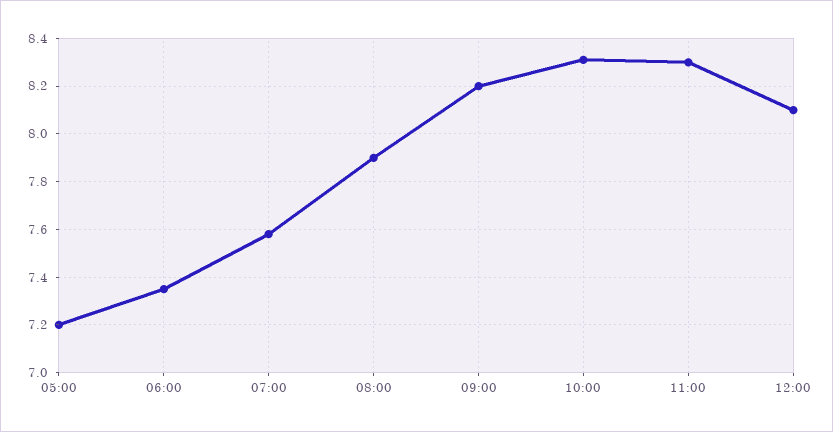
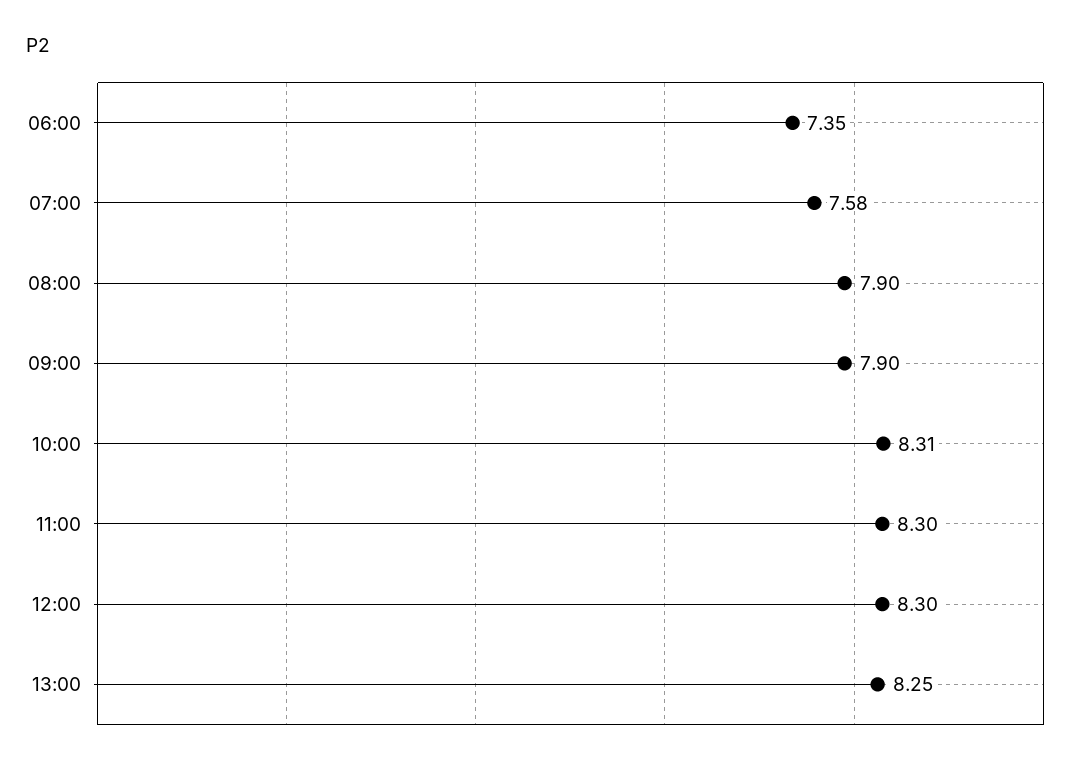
05:00: 7.2 -> none
09:00: 8.2 -> 7.9
12:00: 8.1 -> 8.3
13:00: none -> 8.25

